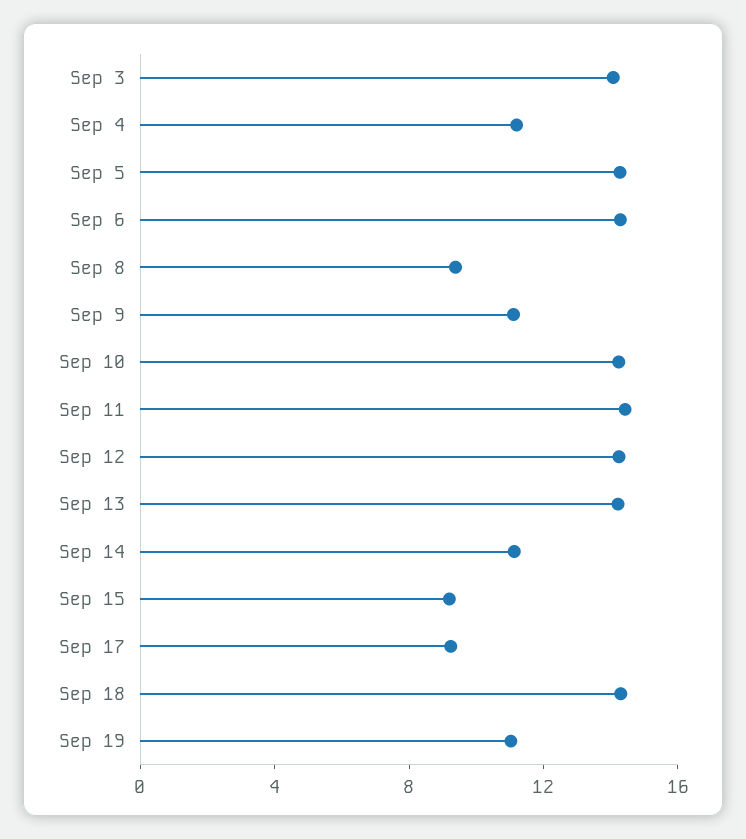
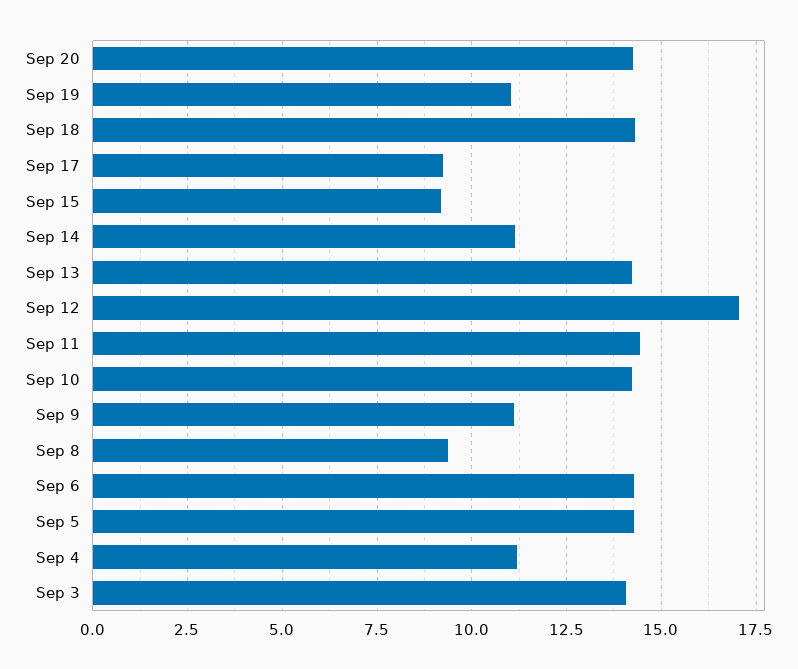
Sep 12: 14 -> 17
Sep 20: none -> 14.25

